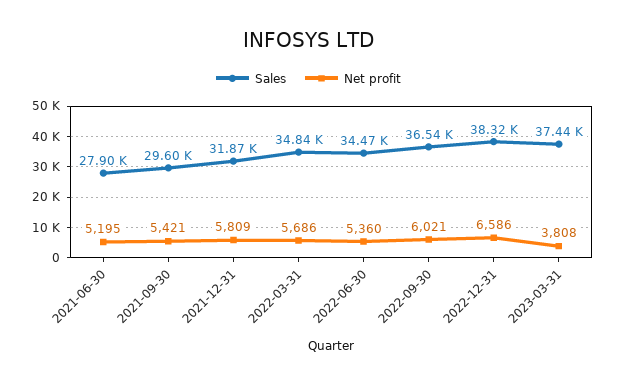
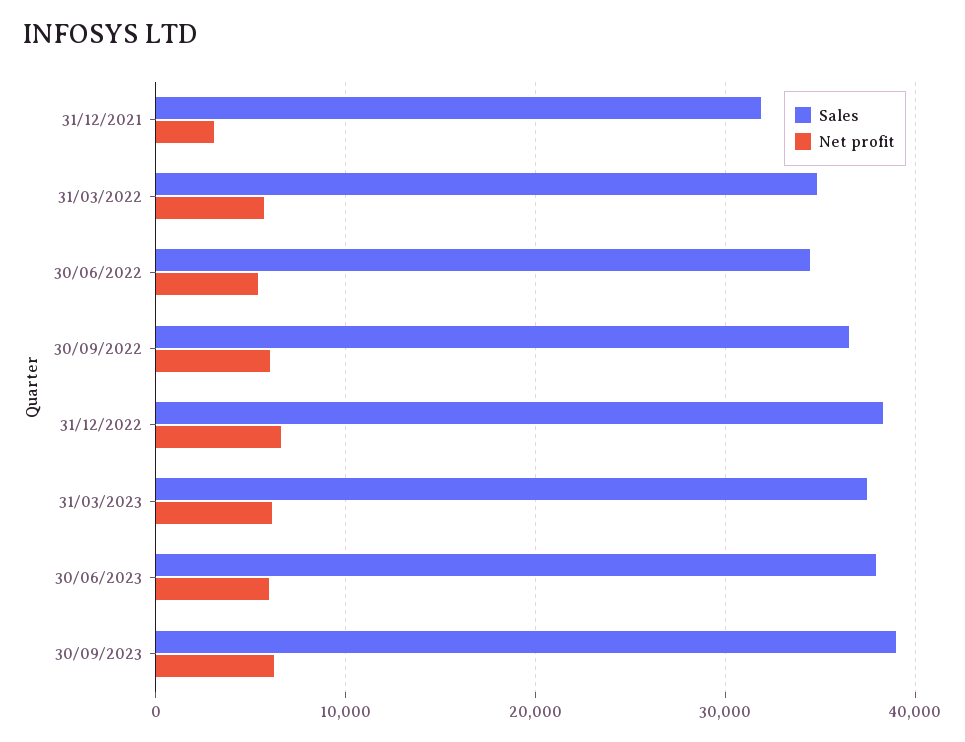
Sales, 2021-06-30: 27900 -> none
Net profit, 2021-06-30: 5195 -> none
Sales, 2021-09-30: 29600 -> none
Net profit, 2021-09-30: 5421 -> none
Net profit, 2021-12-31: 5809 -> 3000
Net profit, 2023-03-31: 3808 -> 6000
Sales, 30/06/2023: none -> 38000
Net profit, 30/06/2023: none -> 6000
Sales, 30/09/2023: none -> 39000
Net profit, 30/09/2023: none -> 6000

